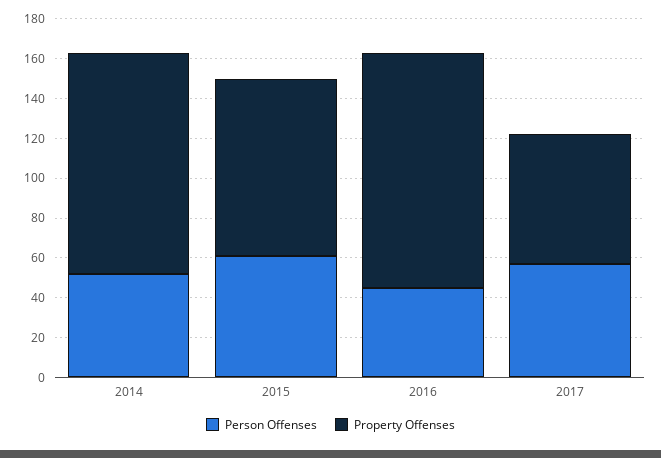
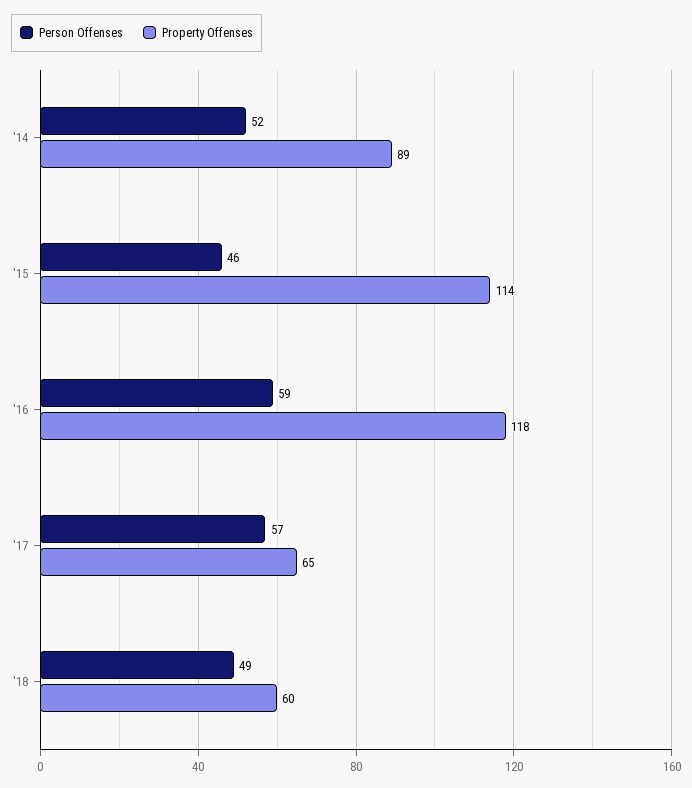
Property Offenses, 2014: 110 -> 89
Person Offenses, 2015: 60 -> 46
Property Offenses, 2015: 90 -> 114
Person Offenses, 2016: 45 -> 59
Person Offenses, '18: none -> 49
Property Offenses, '18: none -> 60

